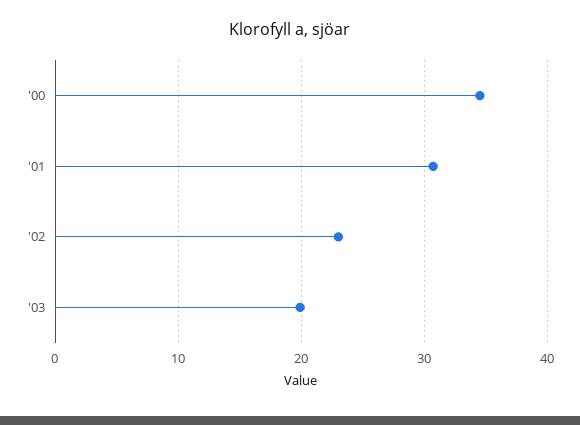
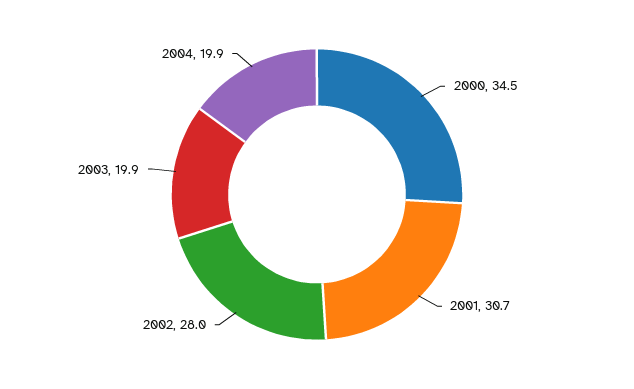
'02: 23 -> 28
2004: none -> 19.9

